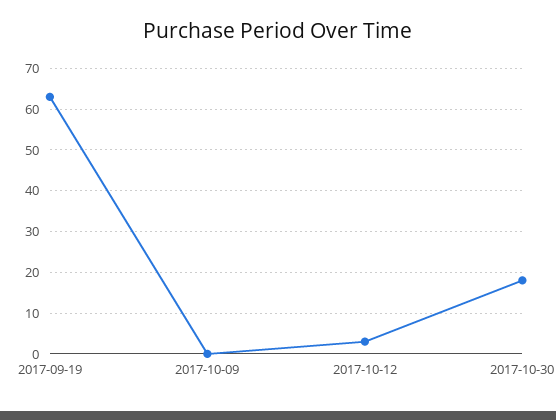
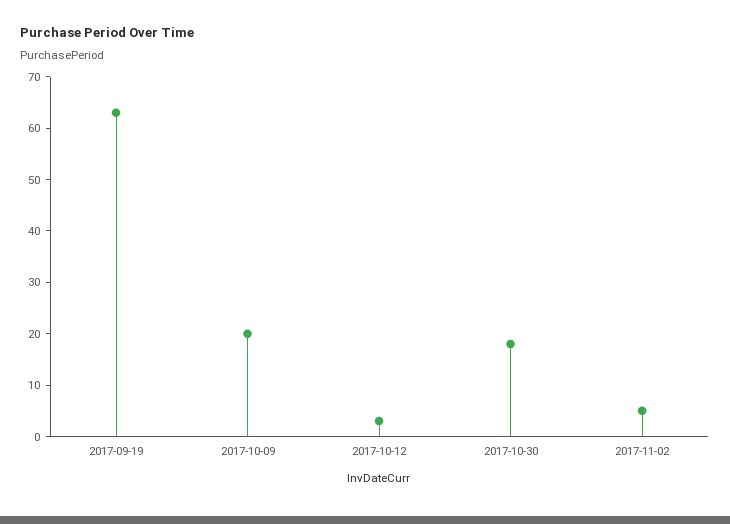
2017-10-09: 0 -> 20
2017-11-02: none -> 5

